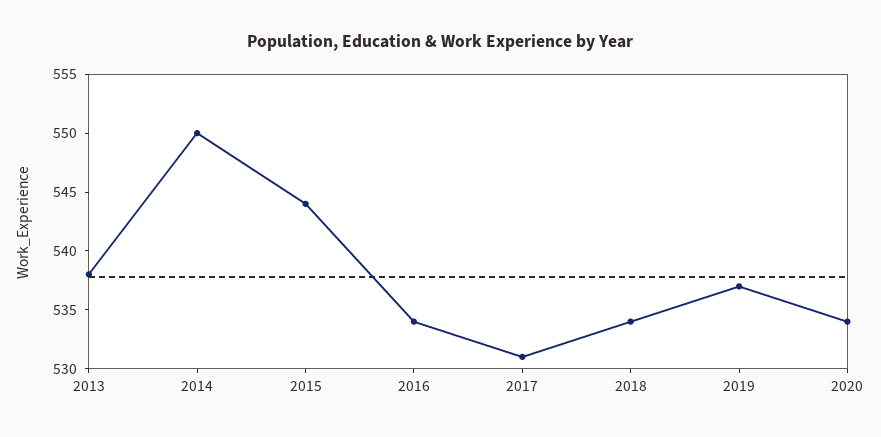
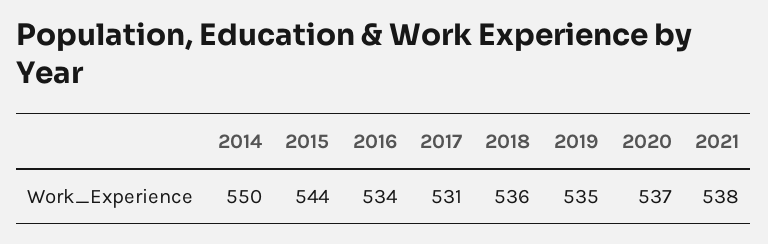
2013: 538 -> none
2018: 534 -> 536
2019: 537 -> 535
2020: 534 -> 537
2021: none -> 538

